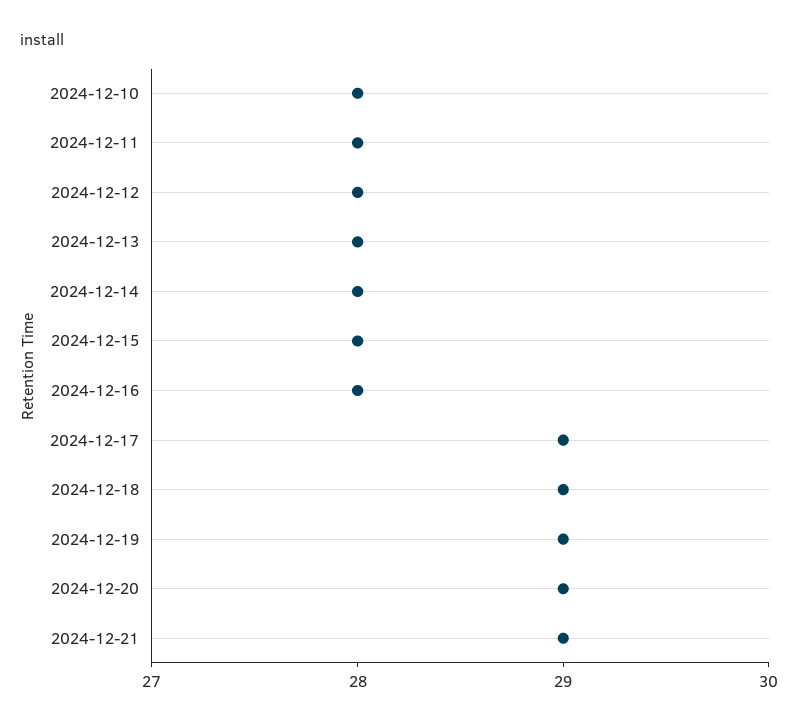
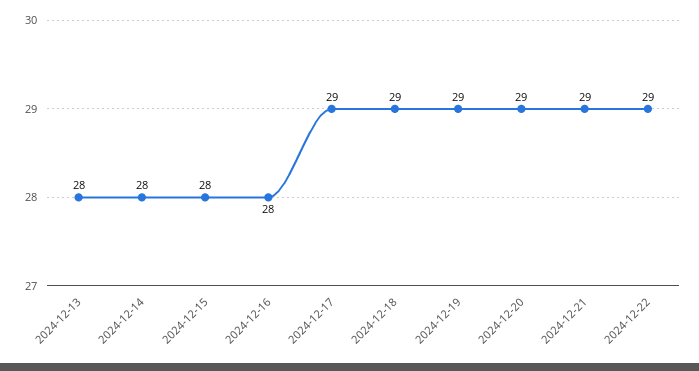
2024-12-10: 28 -> none
2024-12-11: 28 -> none
2024-12-12: 28 -> none
2024-12-22: none -> 29

